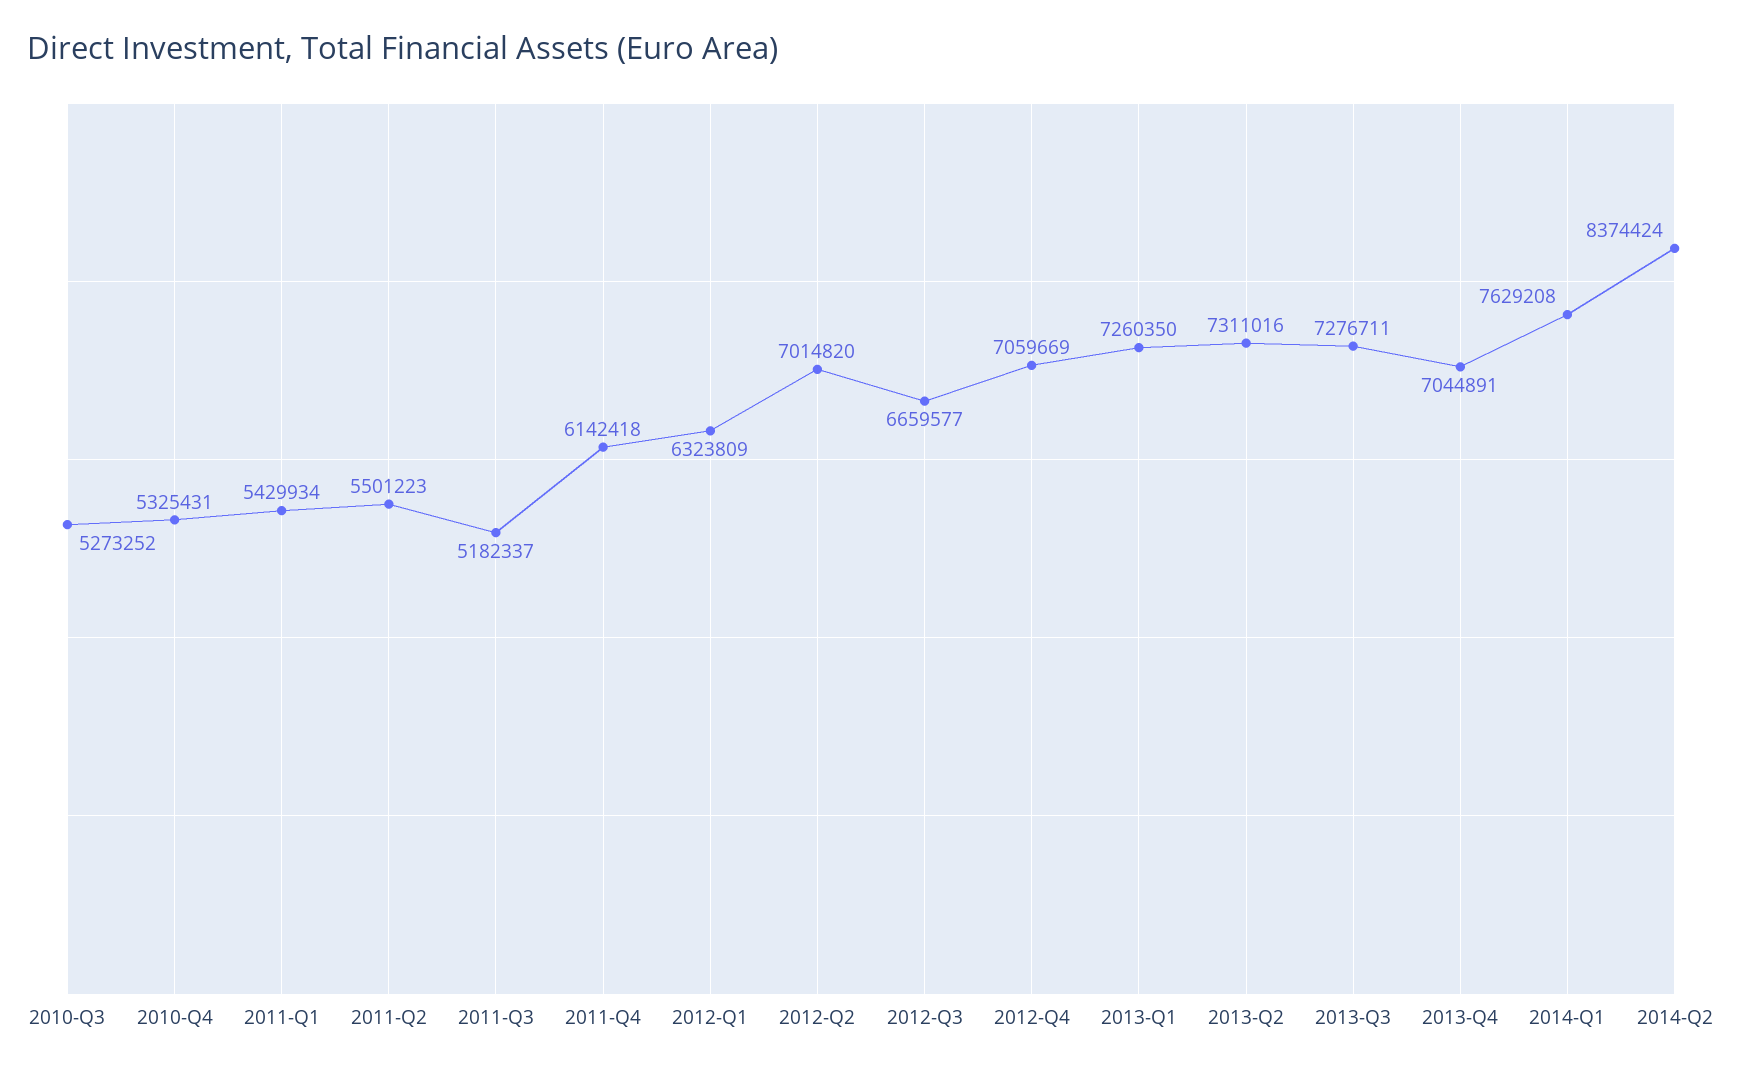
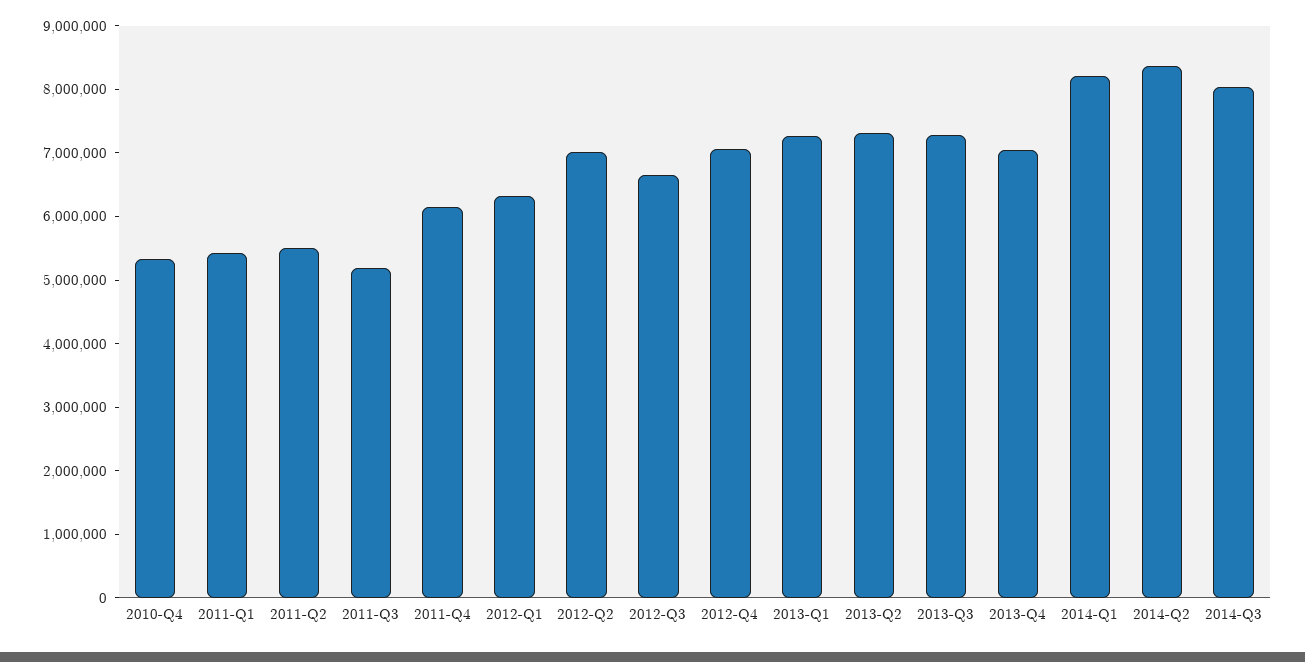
2010-Q3: 5273252 -> none
2014-Q1: 7629208 -> 8200000
2014-Q3: none -> 8000000

